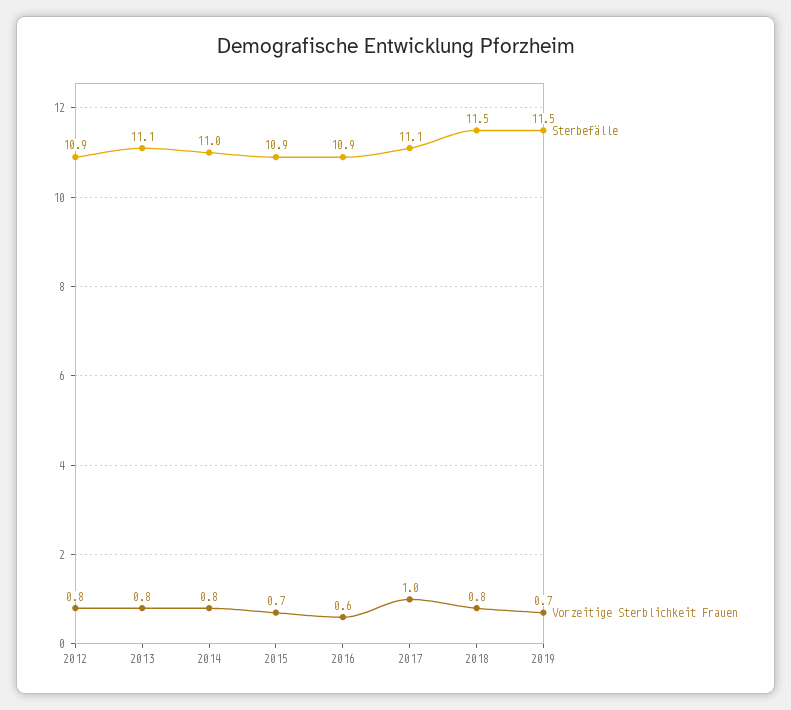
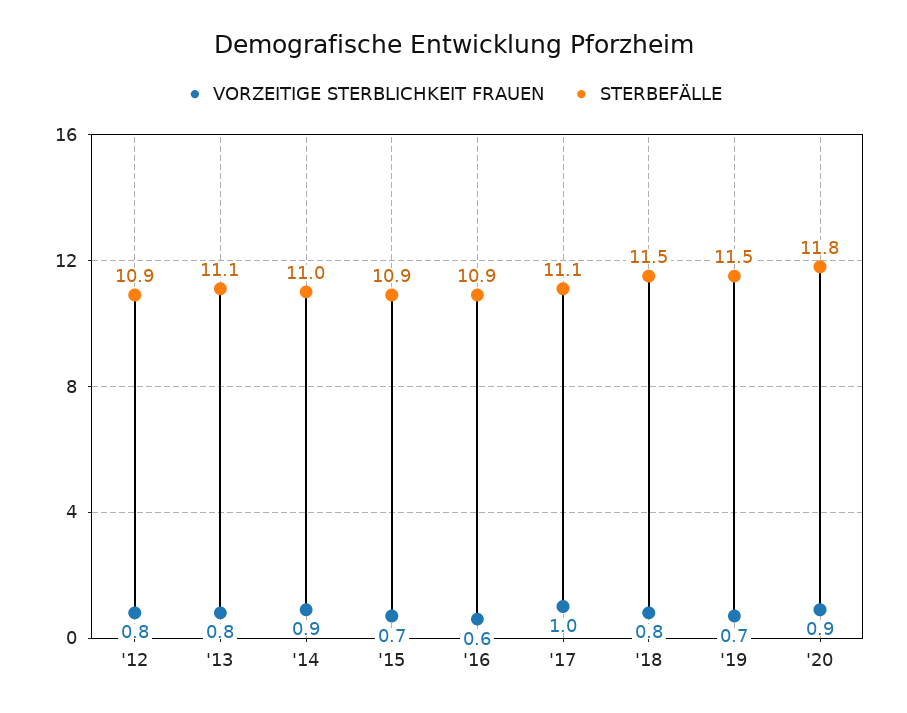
Vorzeitige Sterblichkeit Frauen, 2014: 0.8 -> 0.9
Vorzeitige Sterblichkeit Frauen, '20: none -> 0.9
Sterbefälle, '20: none -> 11.8

